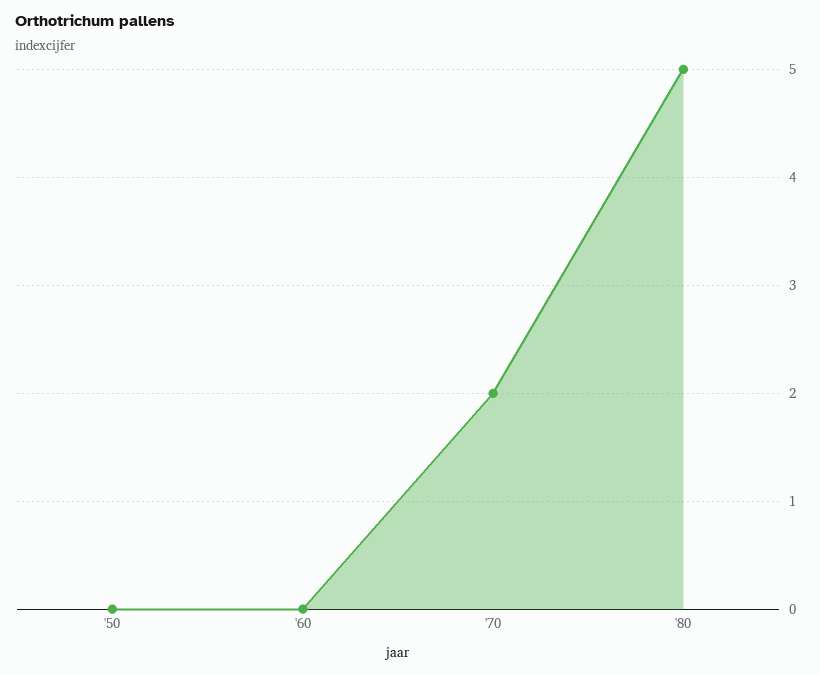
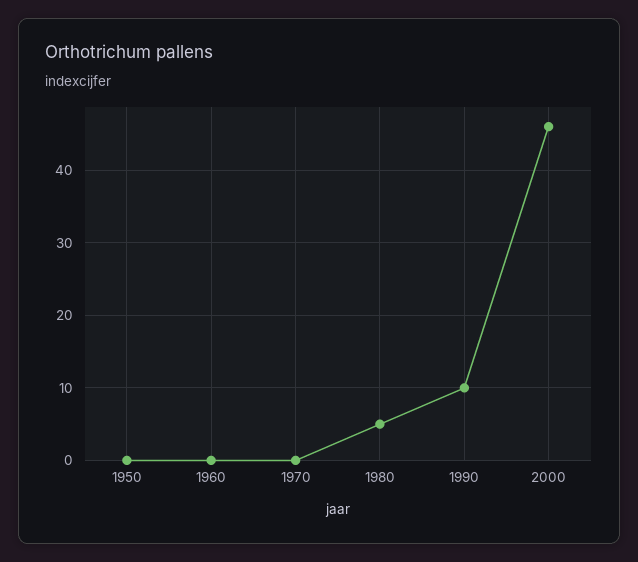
'70: 2 -> 0
1990: none -> 10
2000: none -> 46

